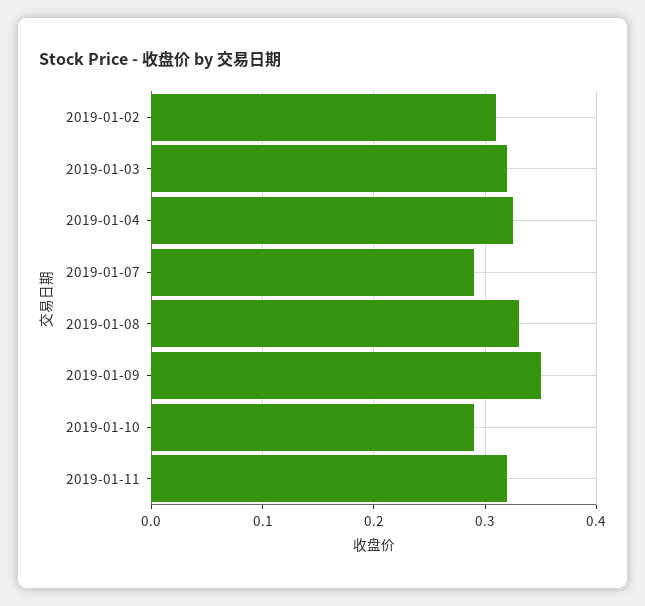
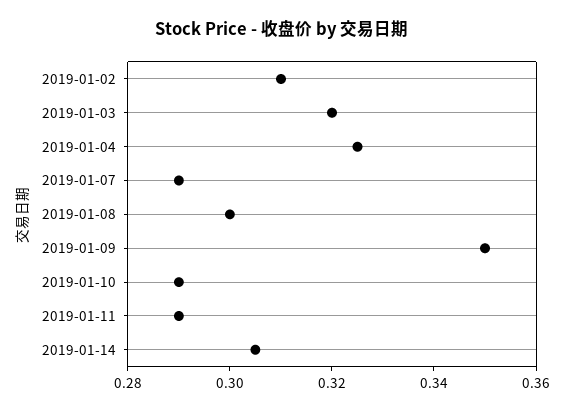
2019-01-08: 0.33 -> 0.3
2019-01-11: 0.32 -> 0.29
2019-01-14: none -> 0.305

